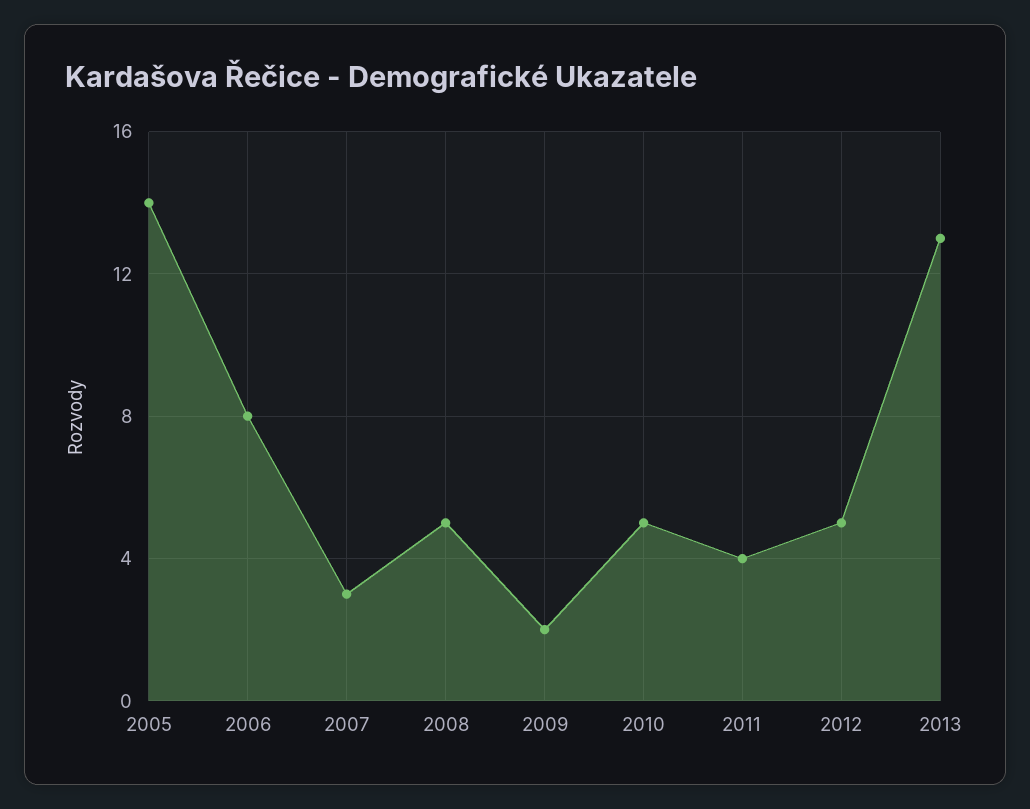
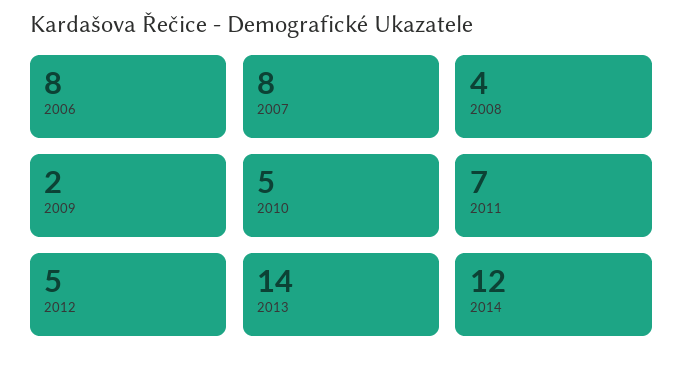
2005: 14 -> none
2007: 3 -> 8
2008: 5 -> 4
2011: 4 -> 7
2013: 13 -> 14
2014: none -> 12

